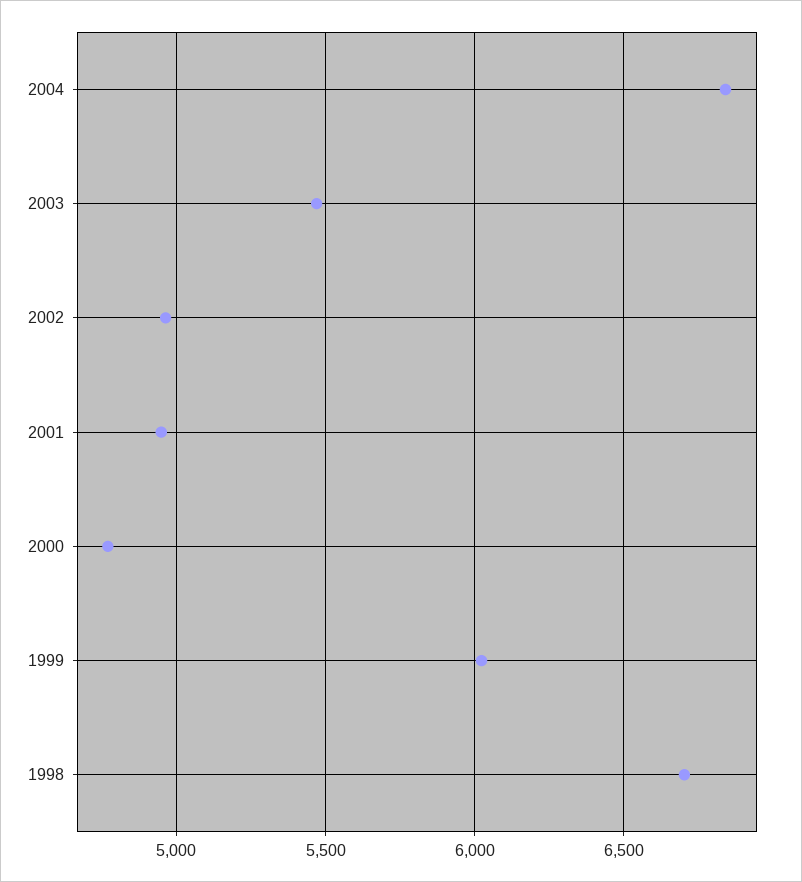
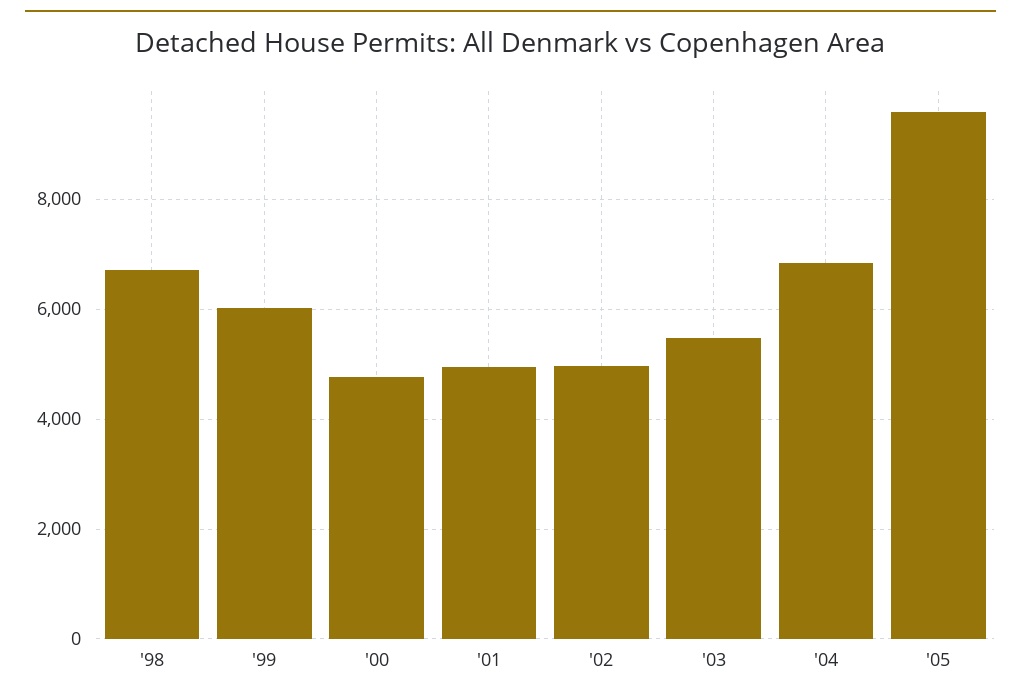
'05: none -> 9600

